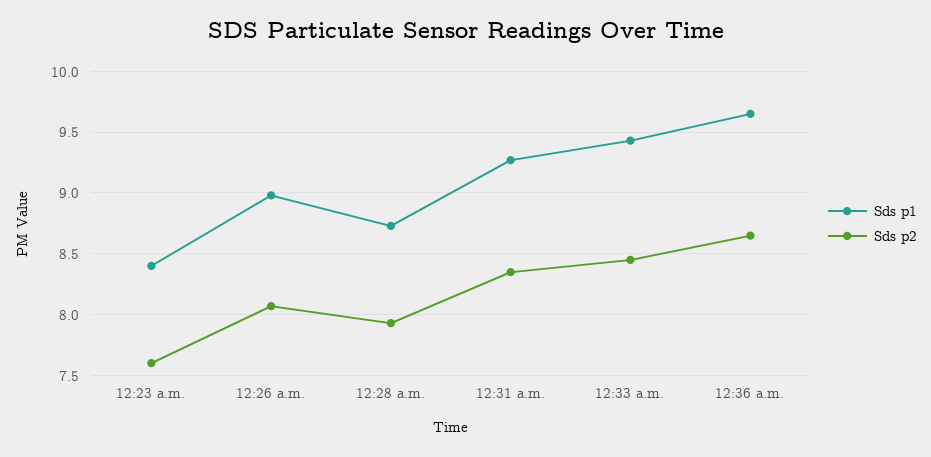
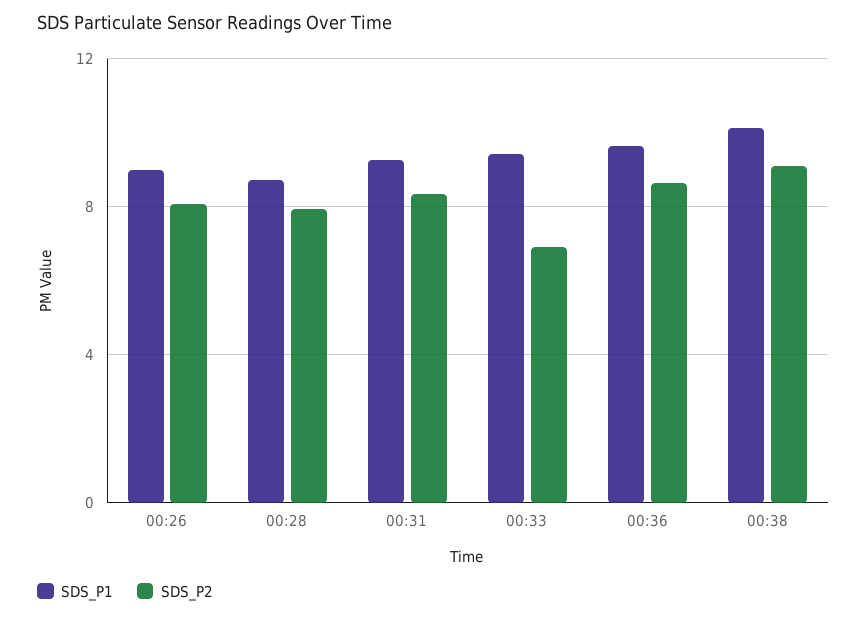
Sds p1, 12:23 a.m.: 8.4 -> none
Sds p2, 12:23 a.m.: 7.6 -> none
Sds p2, 12:33 a.m.: 8.45 -> 7
Sds p1, 00:38: none -> 10
Sds p2, 00:38: none -> 9

